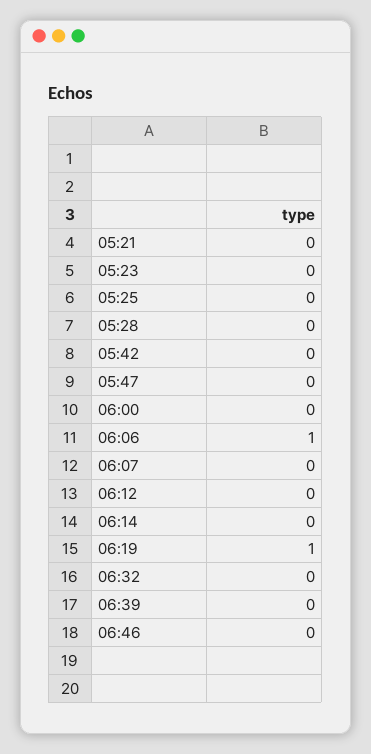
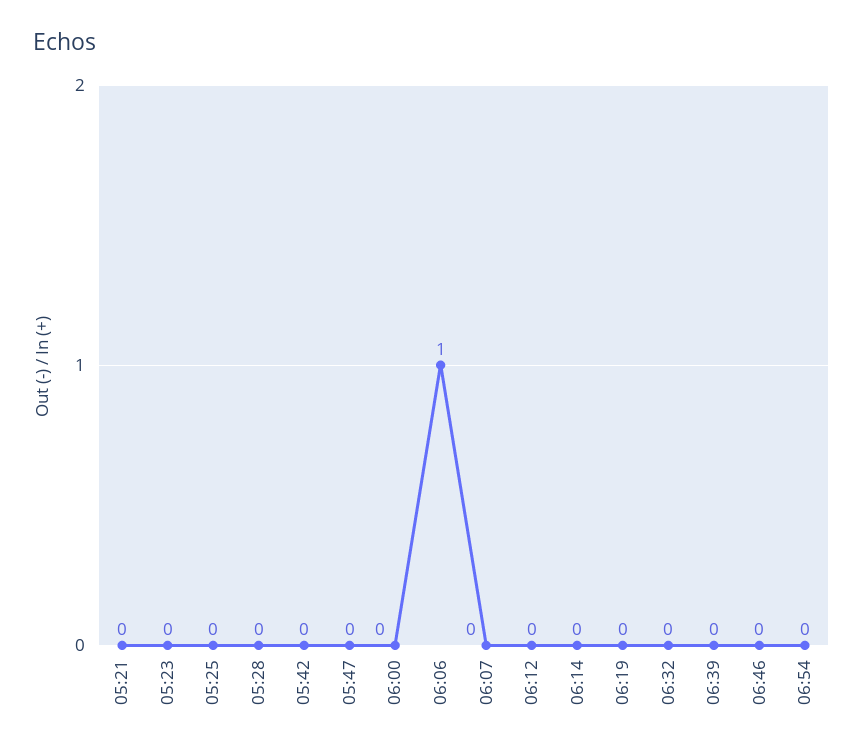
06:19: 1 -> 0
06:54: none -> 0

